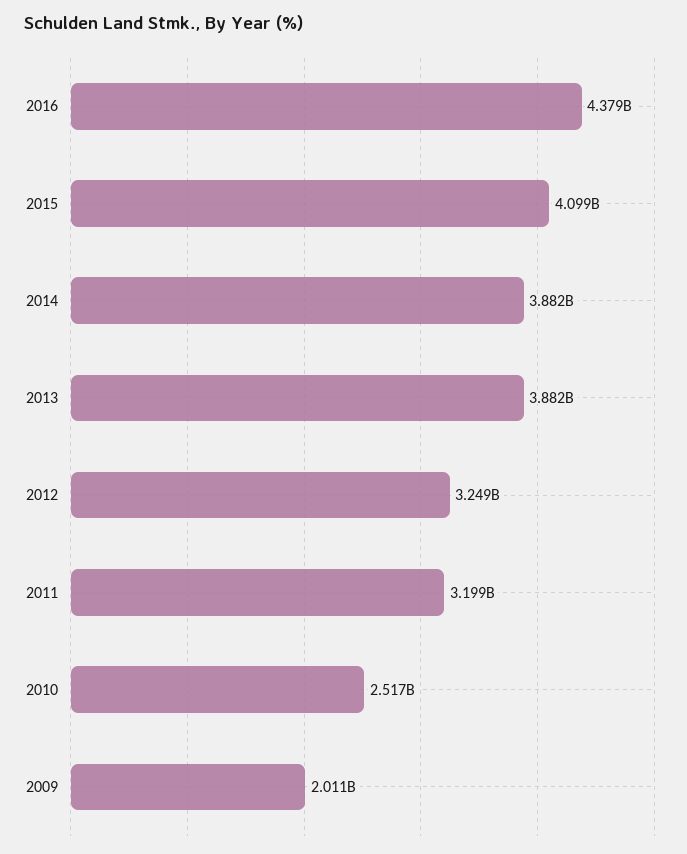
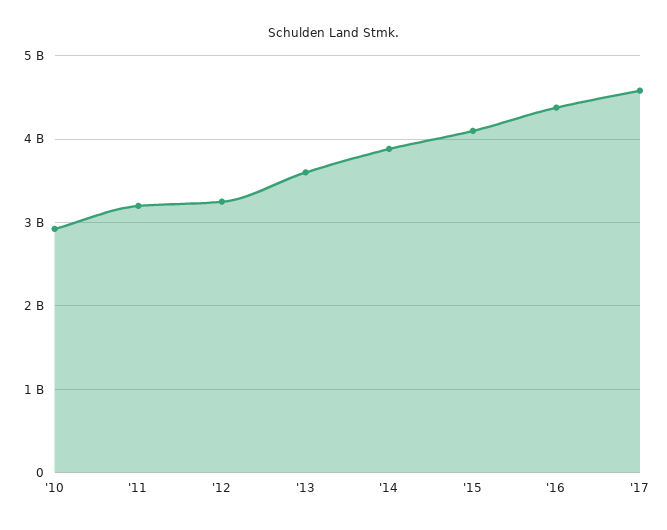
2013: 3882000000 -> 3600000000
2010: 2517000000 -> 2900000000
2009: 2011000000 -> none
'17: none -> 4600000000

